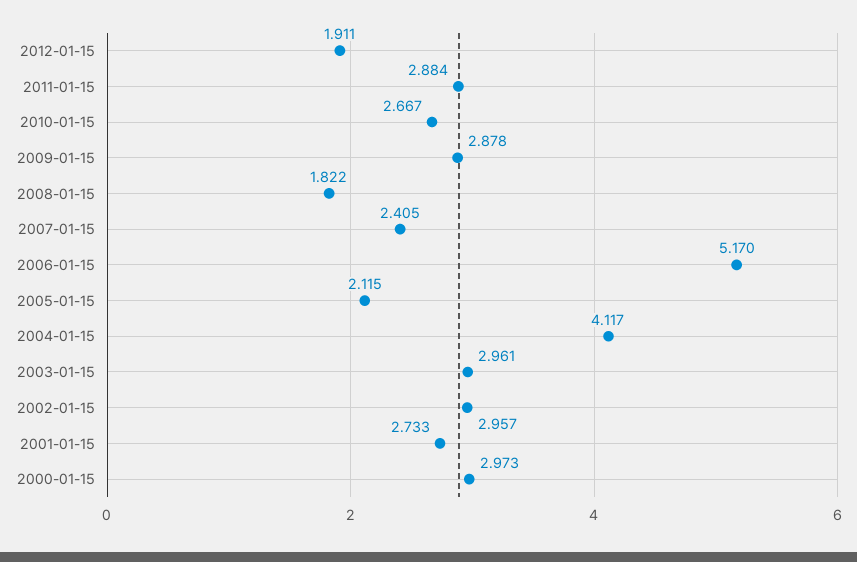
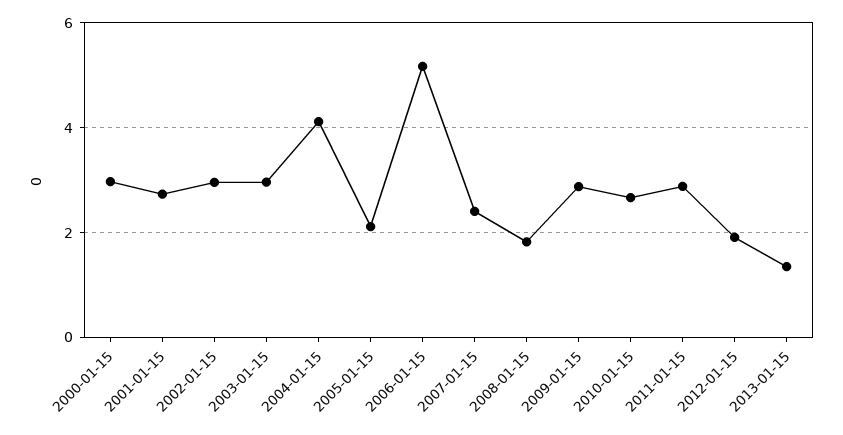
2013-01-15: none -> 1.4

